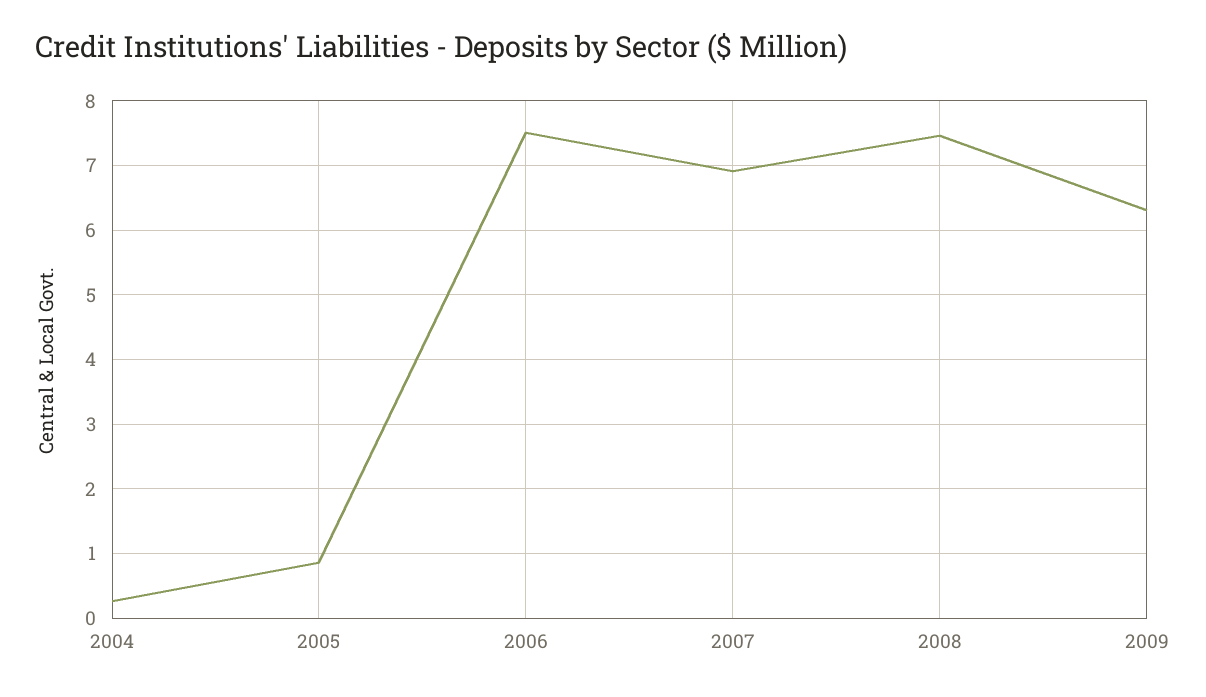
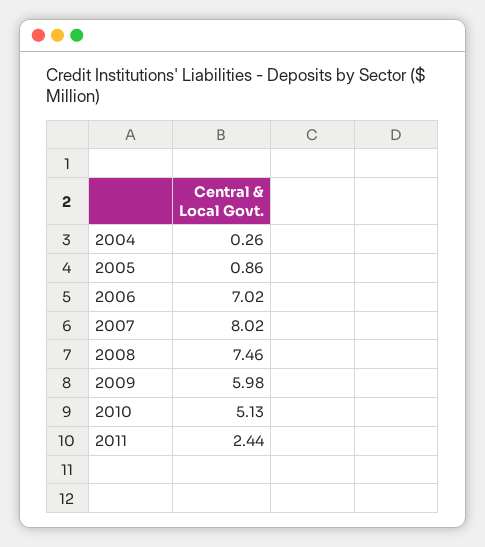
2006: 7.5 -> 7.02
2007: 6.9 -> 8.02
2009: 6.3 -> 5.98
2010: none -> 5.13
2011: none -> 2.44

